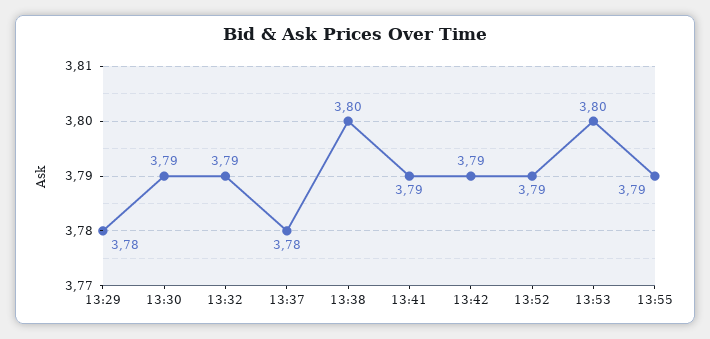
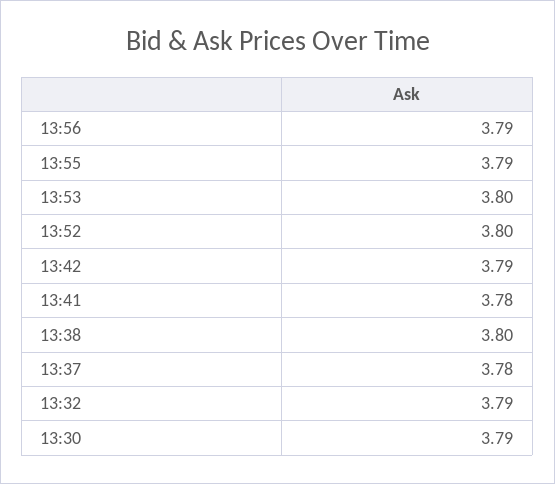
13:29: 3.78 -> none
13:41: 3.79 -> 3.78
13:52: 3.79 -> 3.8
13:56: none -> 3.79

